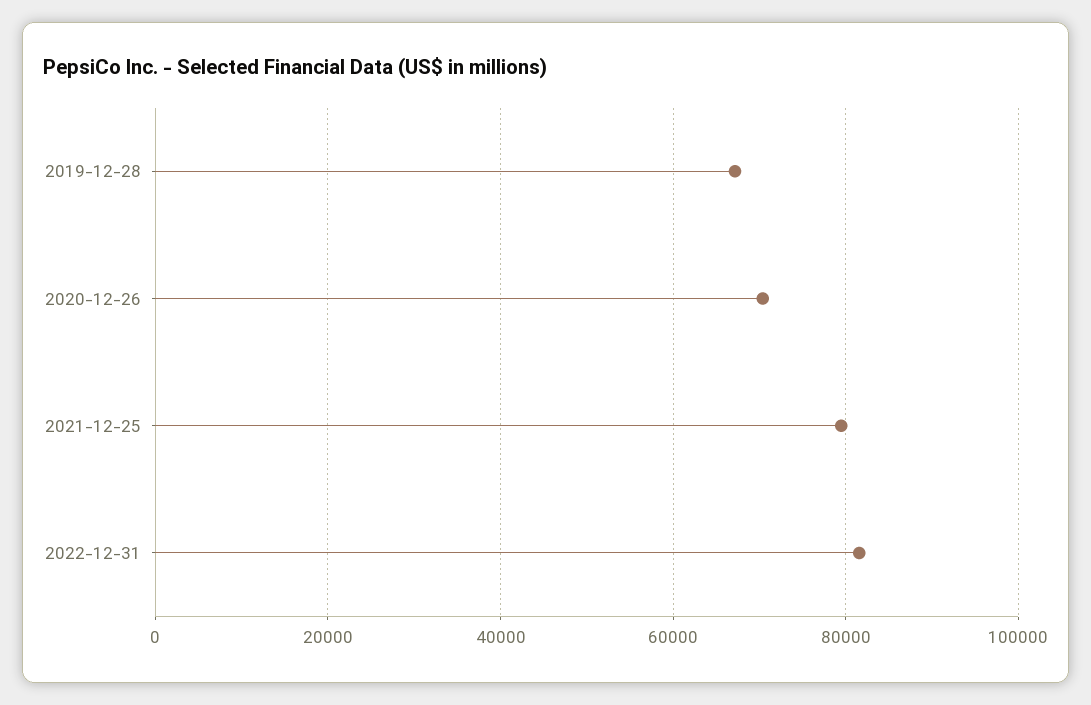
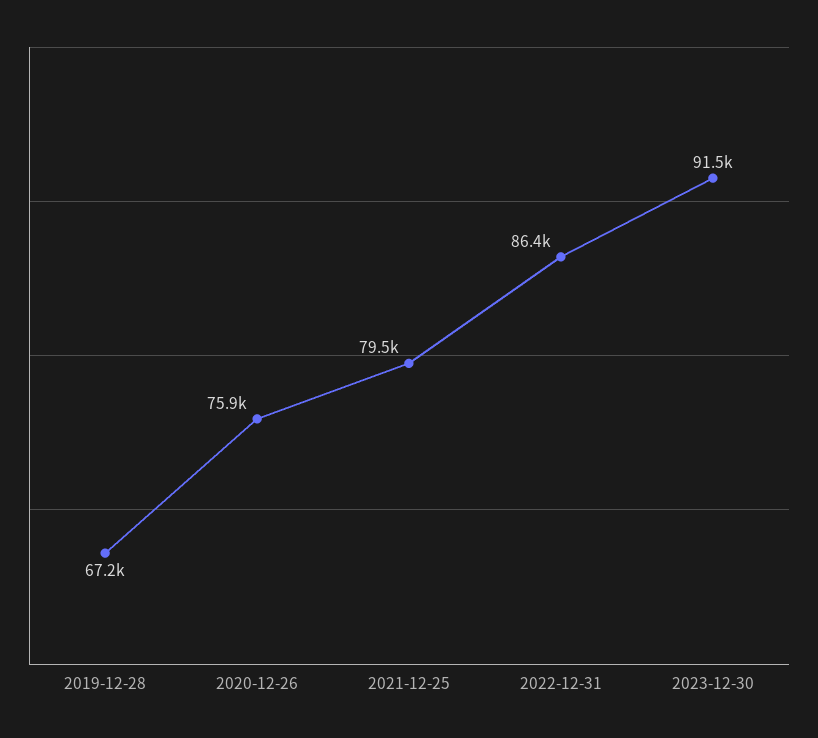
2020-12-26: 70000 -> 75900
2022-12-31: 82000 -> 86400
2023-12-30: none -> 91500

